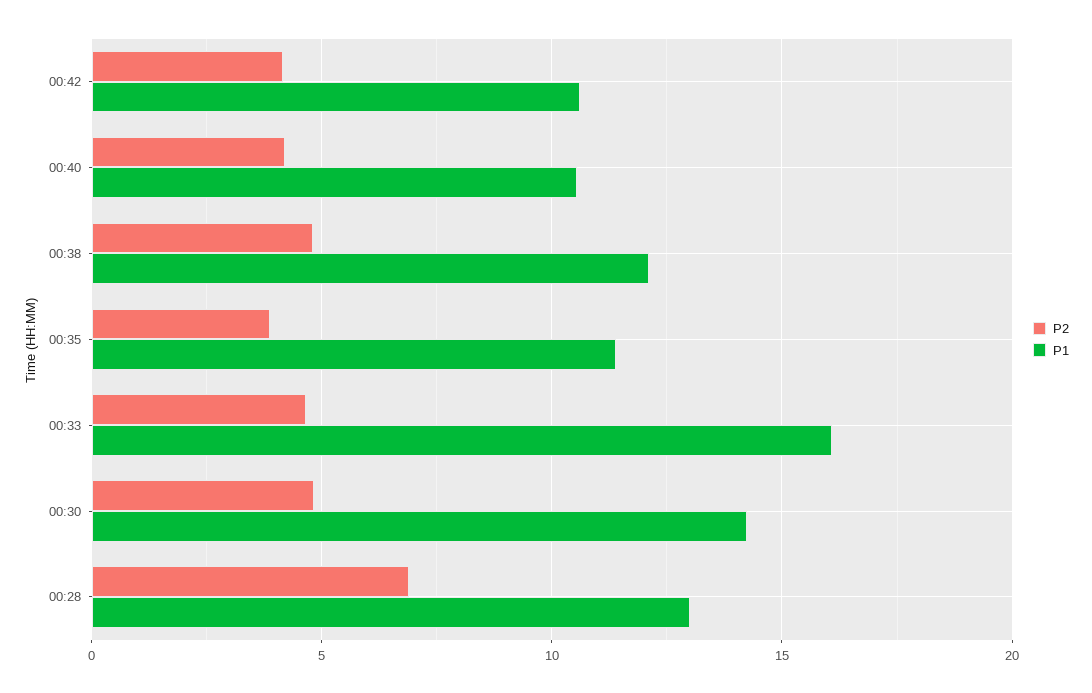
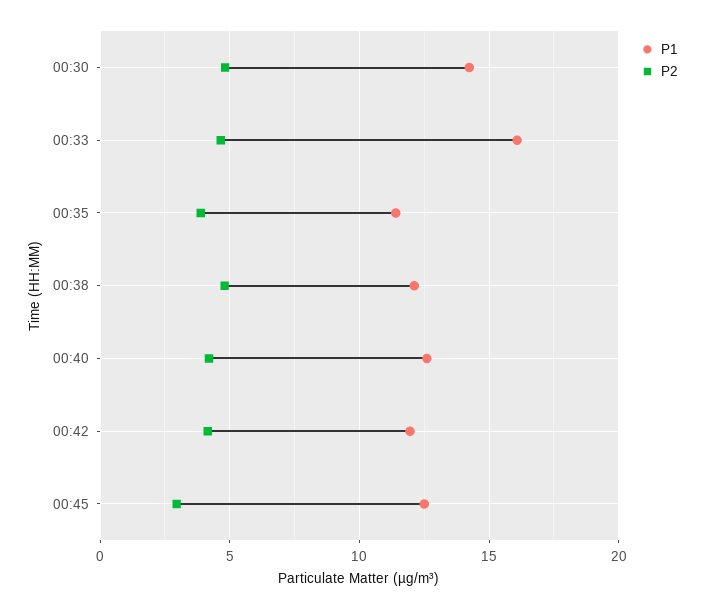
P1, 00:42: 10.5 -> 12
P1, 00:40: 10.5 -> 12.5
P2, 00:28: 7 -> none
P1, 00:28: 13 -> none
P1, 00:45: none -> 12.5
P2, 00:45: none -> 3

